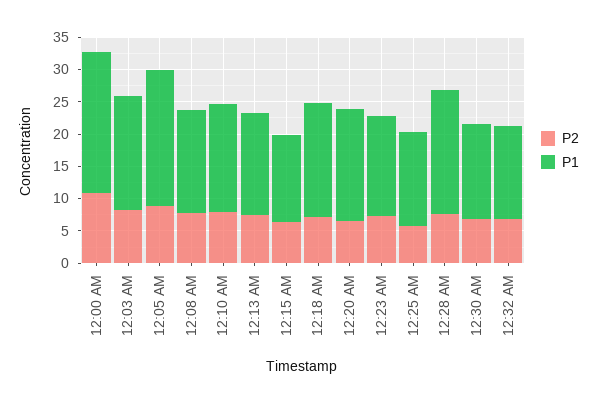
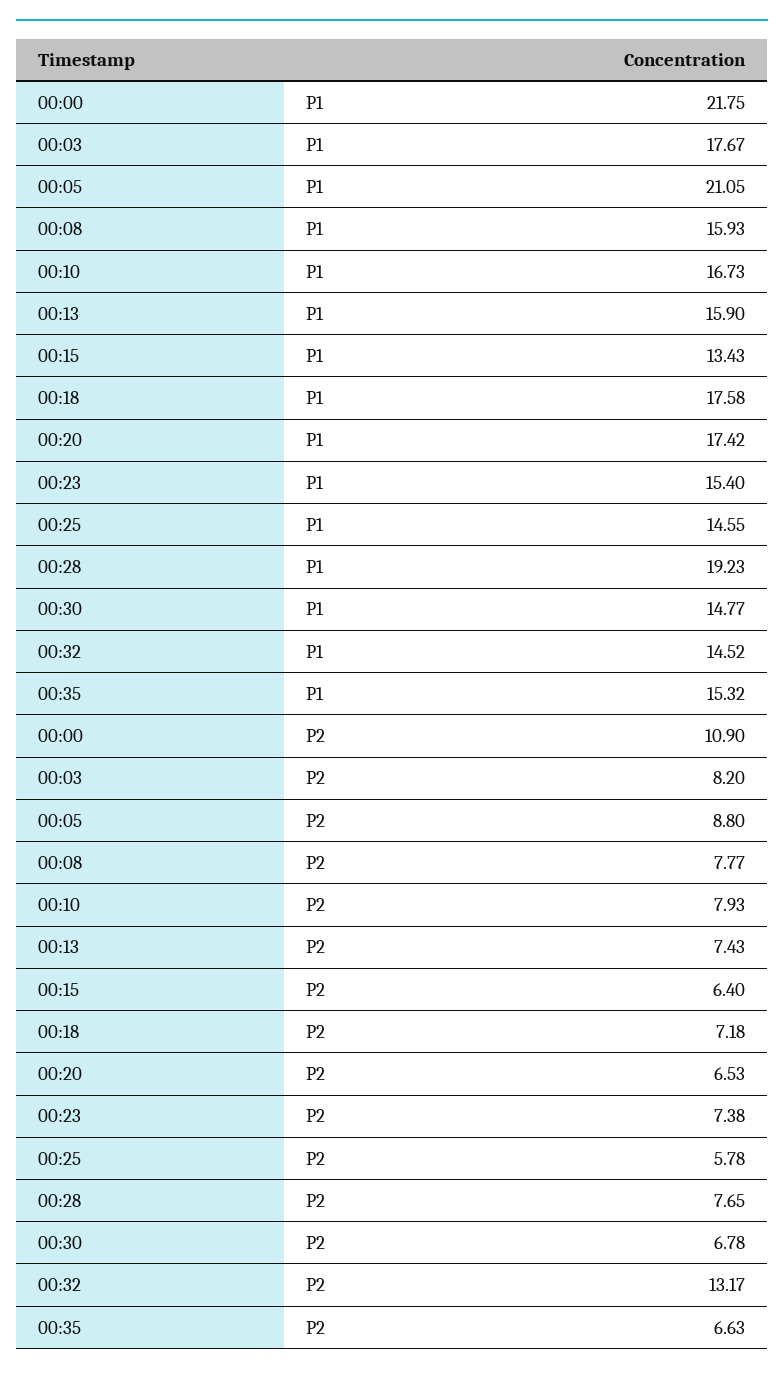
P2, 12:32 AM: 7.5 -> 13.17
P1, 00:35: none -> 15.32
P2, 00:35: none -> 6.63

